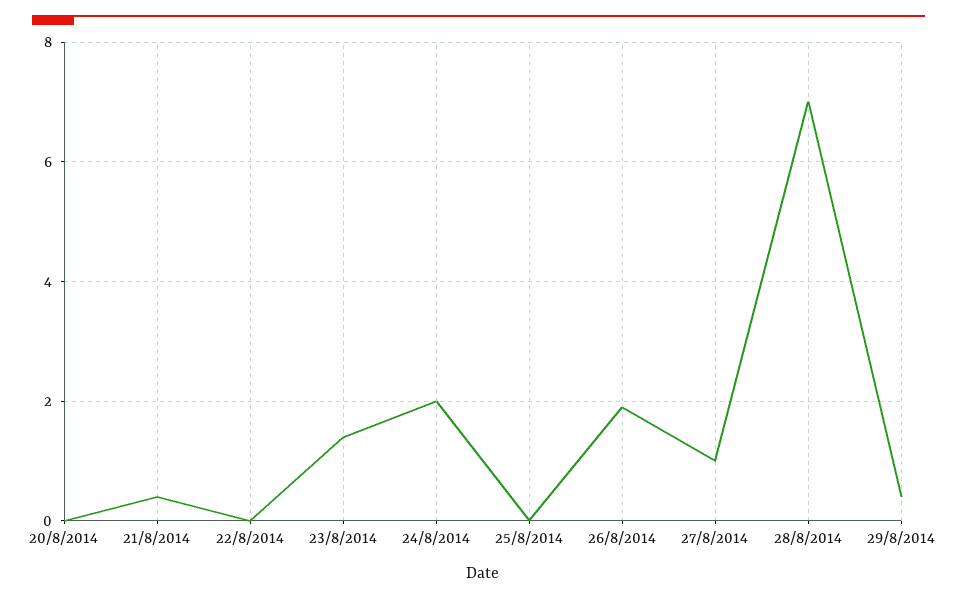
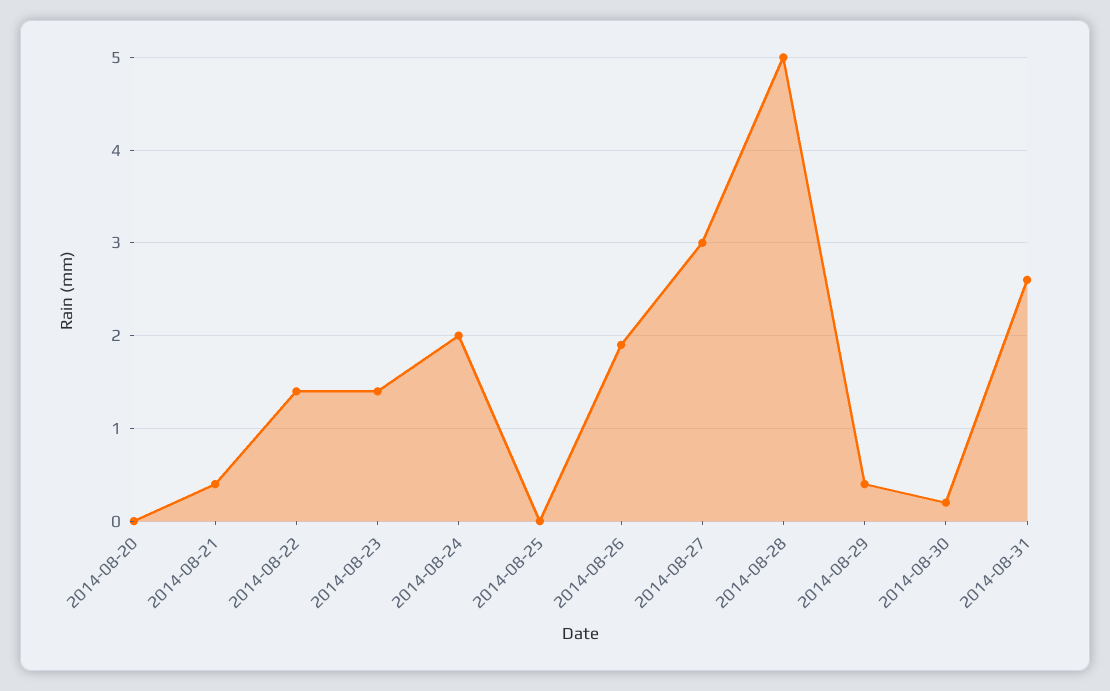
22/8/2014: 0 -> 1.4
27/8/2014: 1 -> 3
28/8/2014: 7 -> 5
2014-08-30: none -> 0.2
2014-08-31: none -> 2.6

